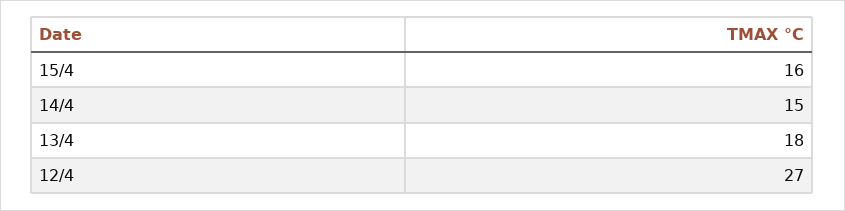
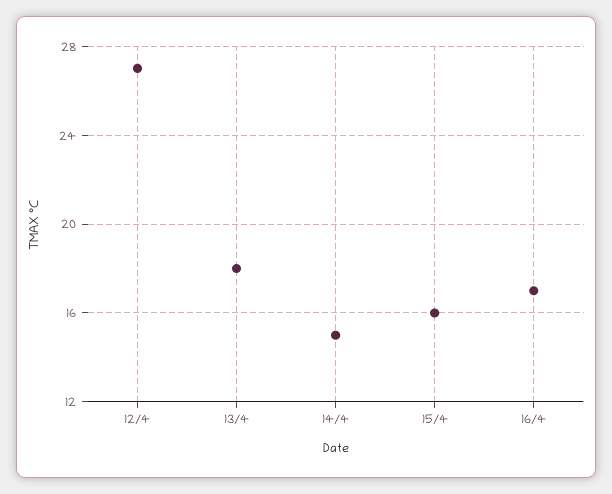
16/4: none -> 17

